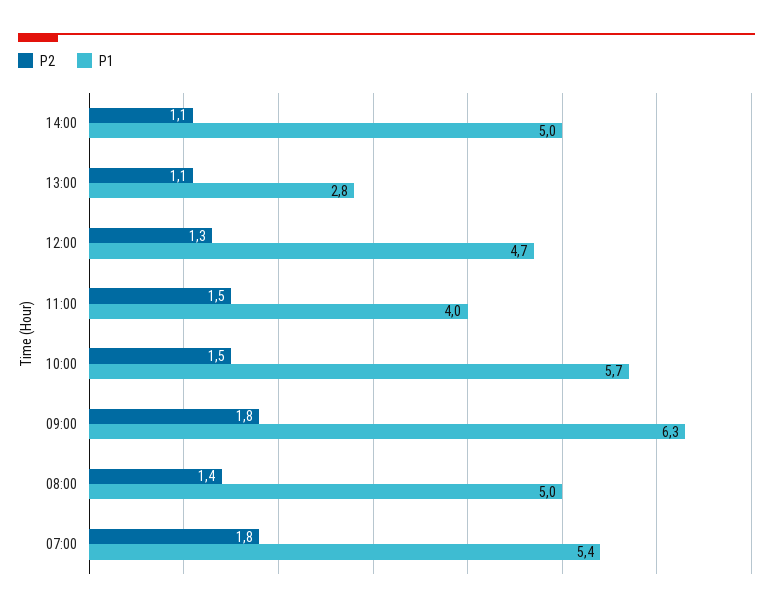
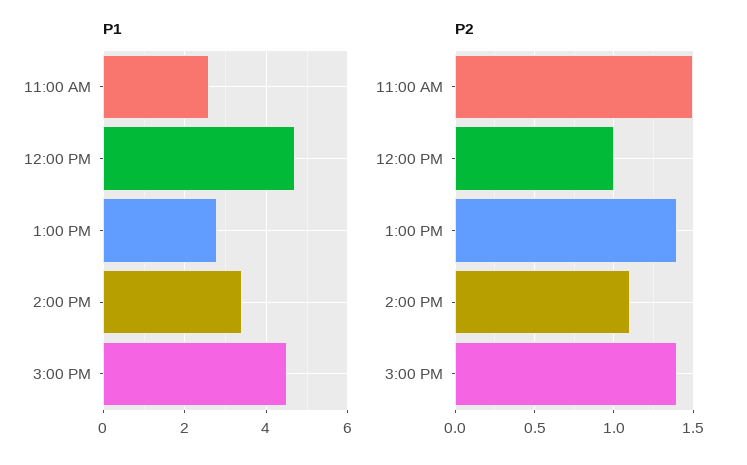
P1, 14:00: 5 -> 3.5
P2, 13:00: 1.1 -> 1.4
P2, 12:00: 1.3 -> 1
P1, 11:00: 4 -> 2.5
P2, 10:00: 1.5 -> none
P1, 10:00: 5.7 -> none
P2, 09:00: 1.8 -> none
P1, 09:00: 6.3 -> none
P2, 08:00: 1.4 -> none
P1, 08:00: 5 -> none
P2, 07:00: 1.8 -> none
P1, 07:00: 5.4 -> none
P1, 3:00 PM: none -> 4.5
P2, 3:00 PM: none -> 1.4

